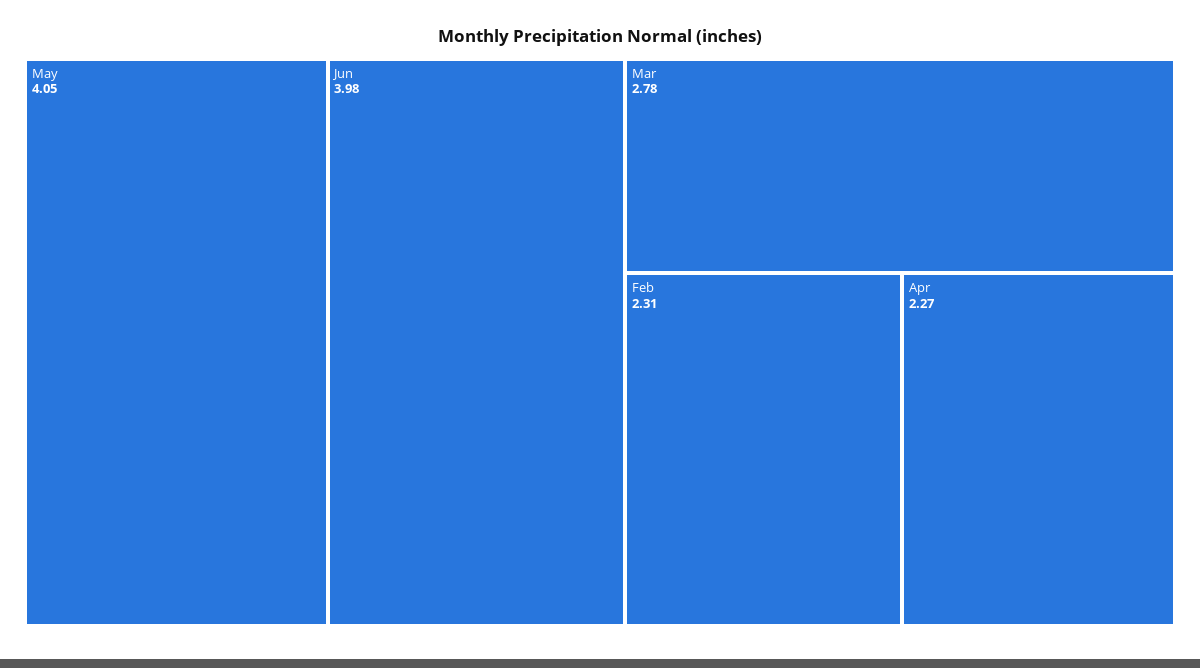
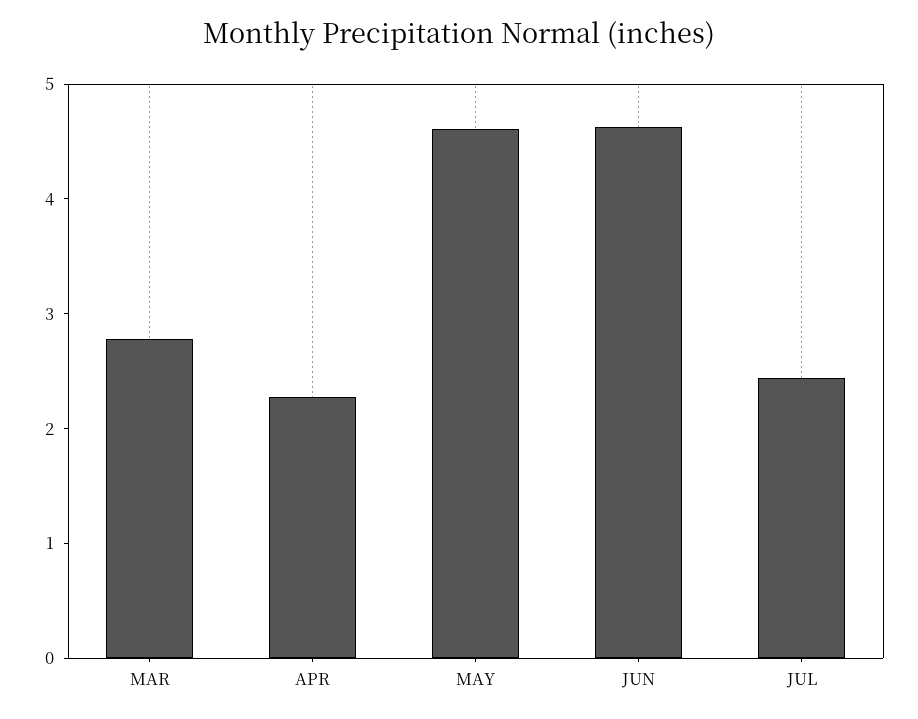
May: 4.05 -> 4.6
Jun: 3.98 -> 4.6
Feb: 2.31 -> none
JUL: none -> 2.4

